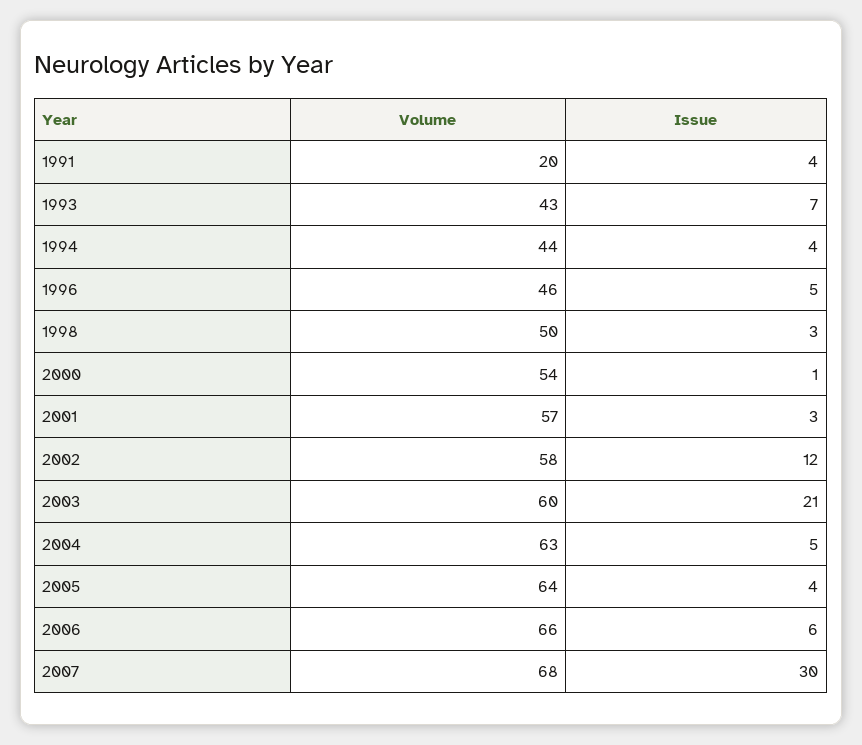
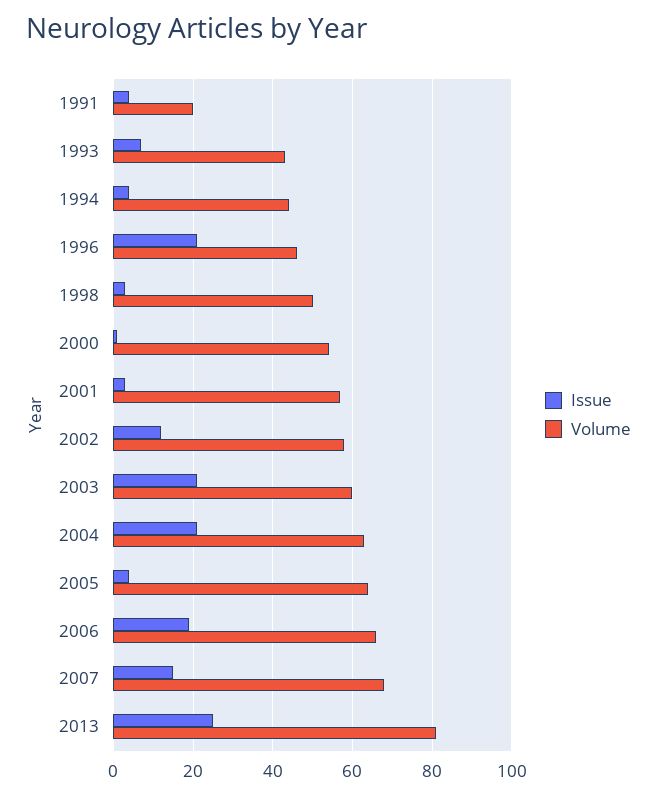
Issue, 1996: 5 -> 20
Issue, 2004: 5 -> 20
Issue, 2006: 6 -> 20
Issue, 2007: 30 -> 15
Issue, 2013: none -> 25
Volume, 2013: none -> 80

